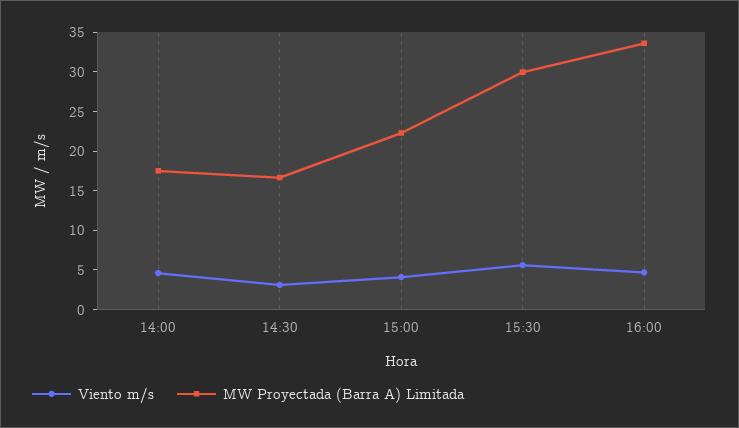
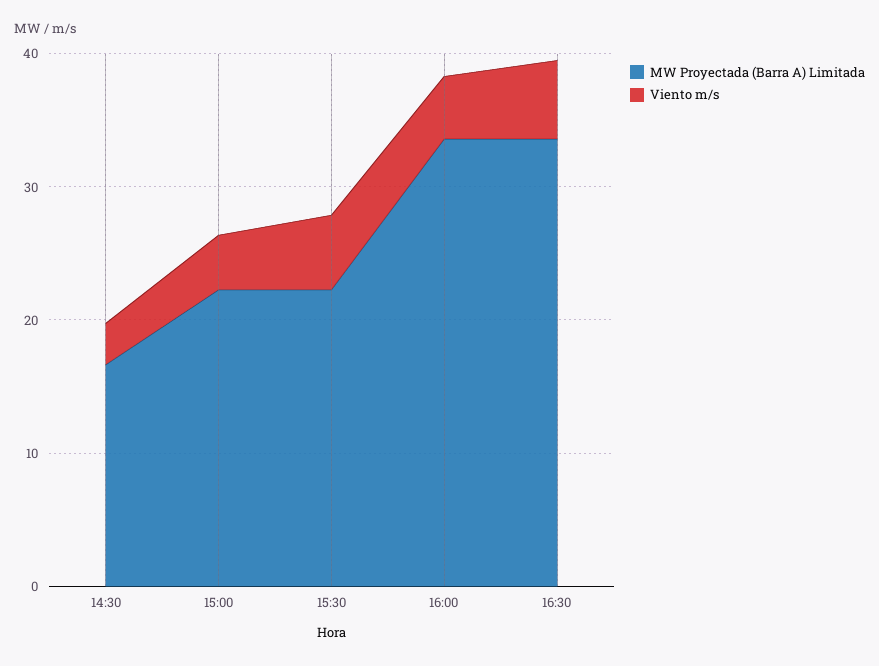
Viento m/s, 14:00: 5 -> none
MW Proyectada (Barra A) Limitada, 14:00: 17.5 -> none
MW Proyectada (Barra A) Limitada, 15:30: 30 -> 22
MW Proyectada (Barra A) Limitada, 16:30: none -> 34
Viento m/s, 16:30: none -> 6

